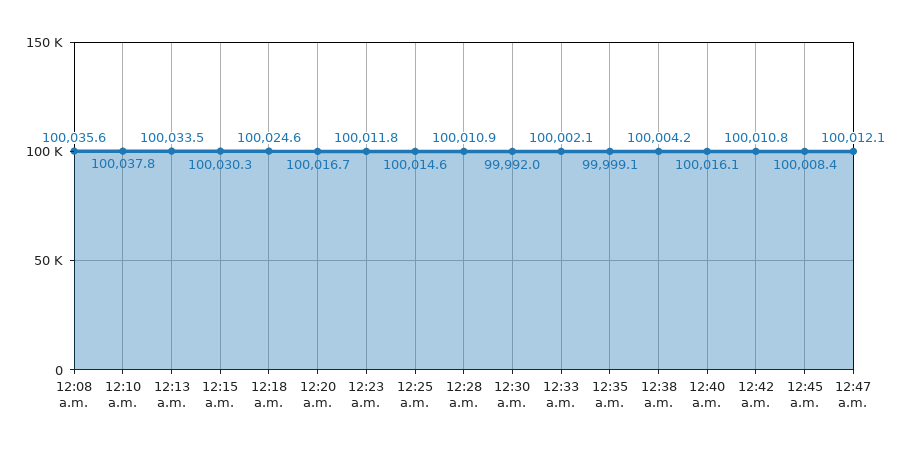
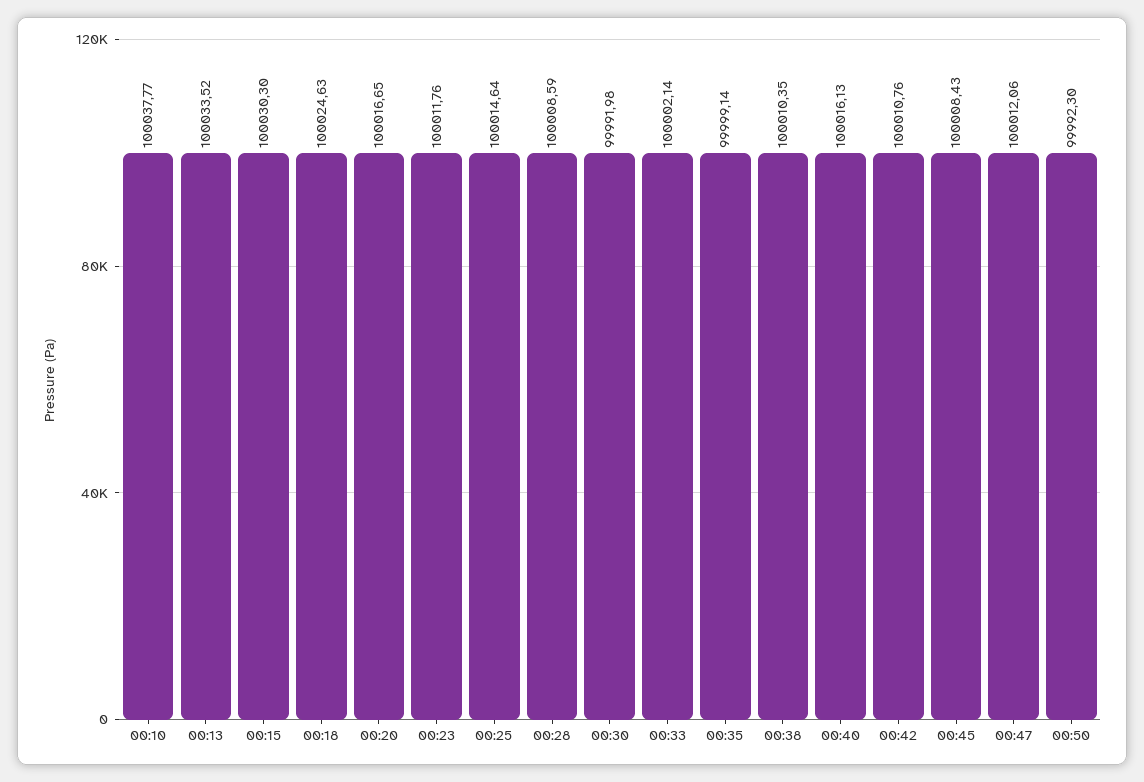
12:08 a.m.: 100035.6 -> none
12:28 a.m.: 100010.9 -> 100008.59
12:38 a.m.: 100004.2 -> 100010.35
00:50: none -> 99992.3

